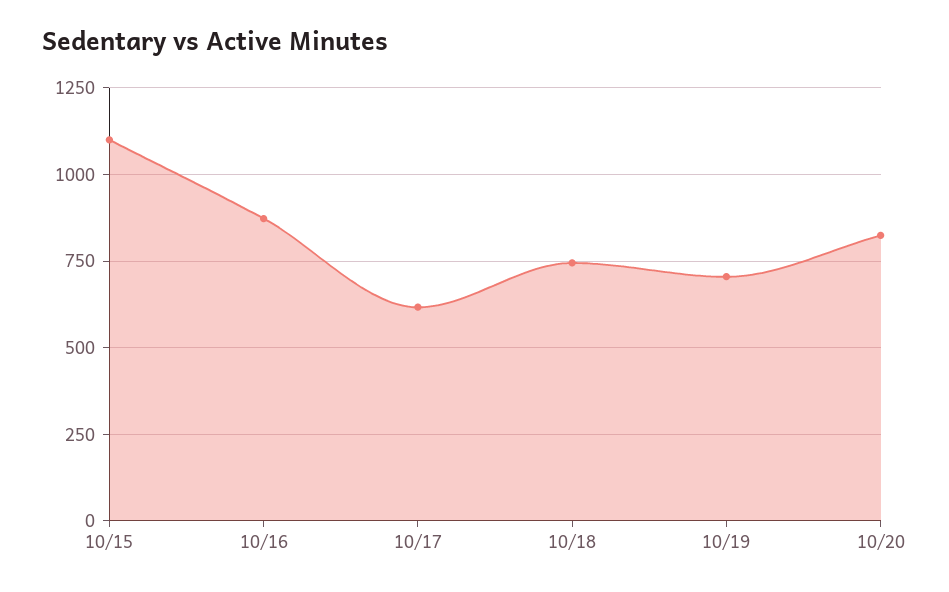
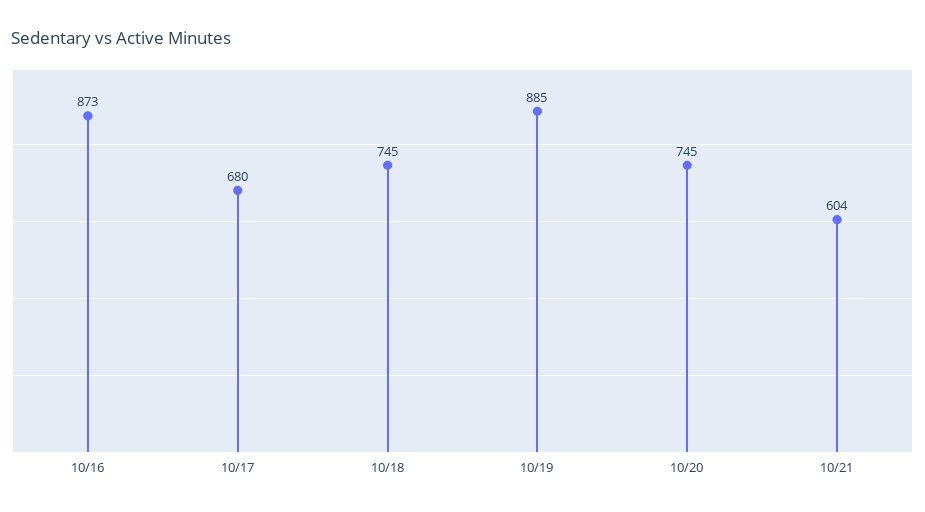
10/15: 1100 -> none
10/17: 625 -> 680
10/19: 700 -> 885
10/20: 825 -> 745
10/21: none -> 604

